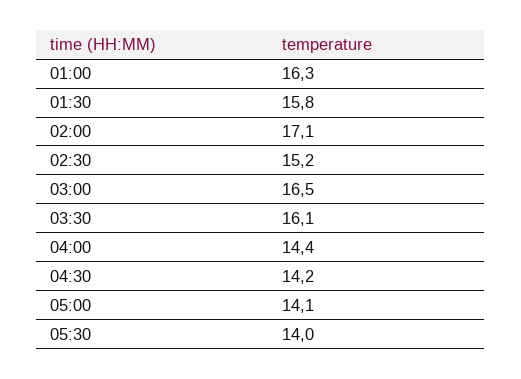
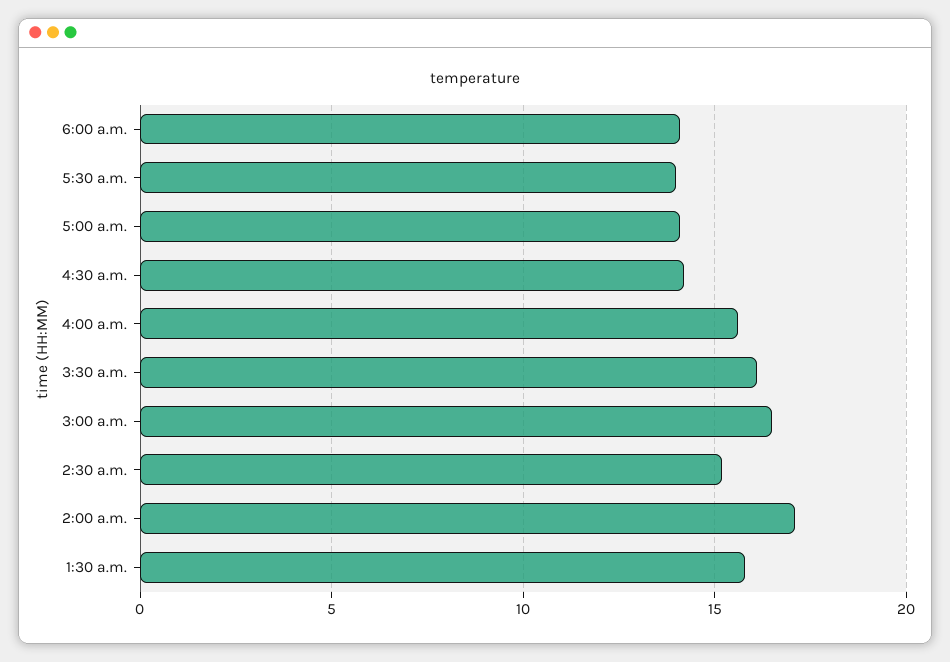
01:00: 16.3 -> none
04:00: 14.4 -> 15.5
6:00 a.m.: none -> 14

